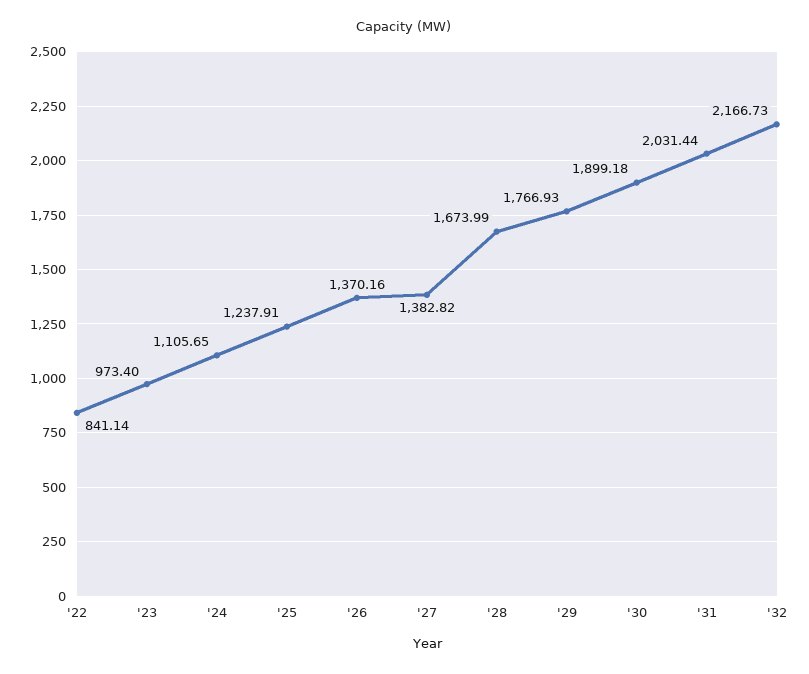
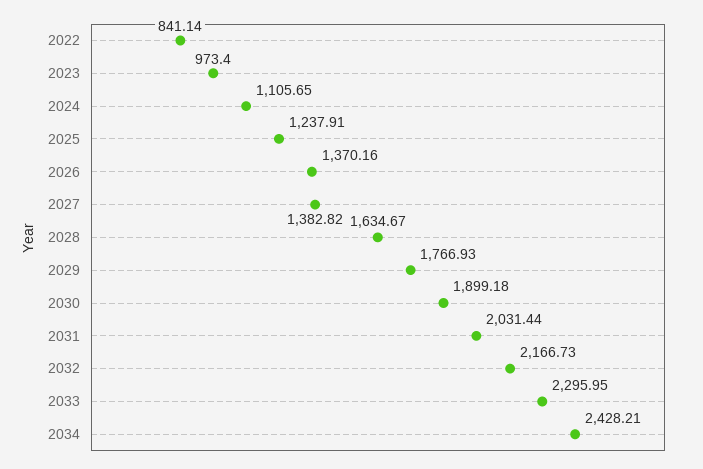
'28: 1673.99 -> 1634.67
2033: none -> 2295.95
2034: none -> 2428.21

